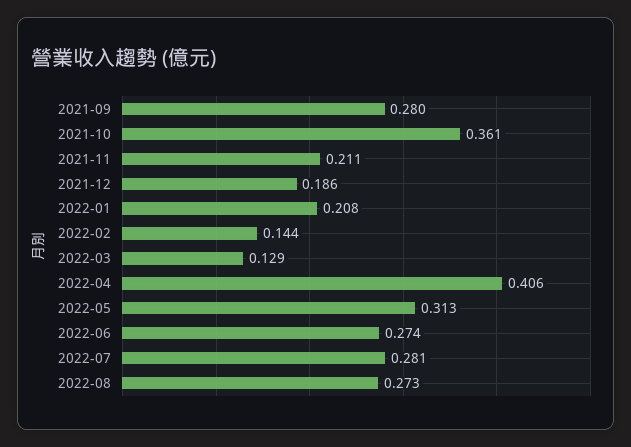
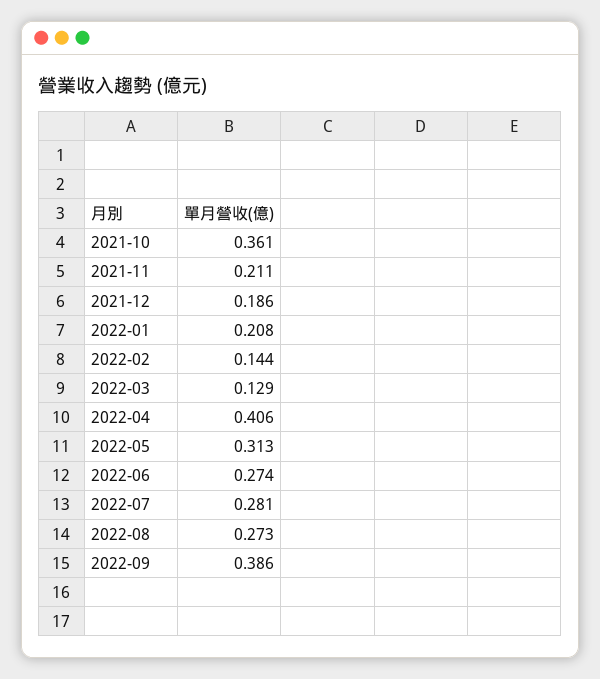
2021-09: 0.28 -> none
2022-09: none -> 0.386

